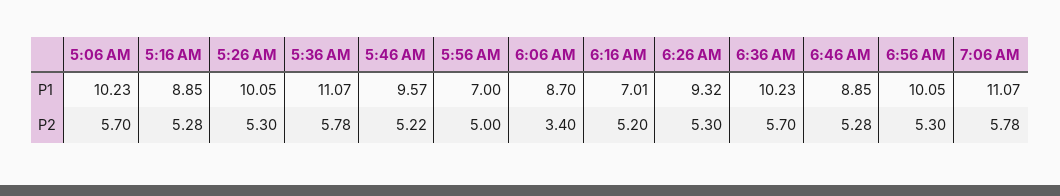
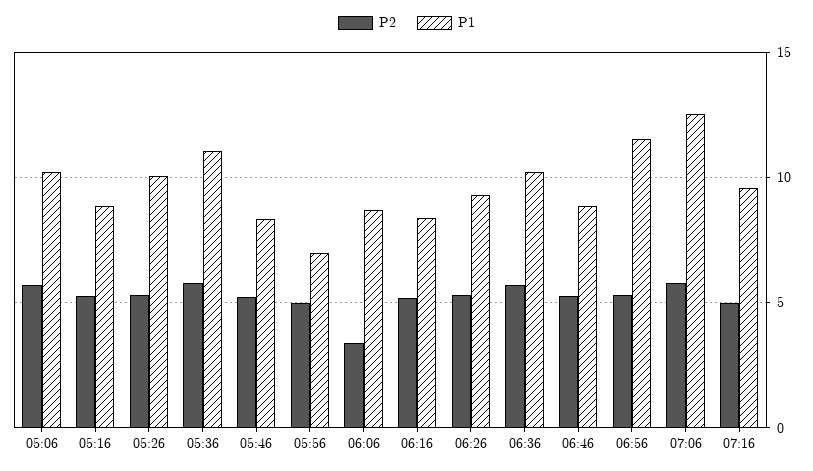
P1, 5:46 AM: 9.57 -> 8.5
P1, 6:16 AM: 7.01 -> 8.5
P1, 6:56 AM: 10.05 -> 11.5
P1, 7:06 AM: 11.07 -> 12.5
P2, 07:16: none -> 5
P1, 07:16: none -> 9.5

